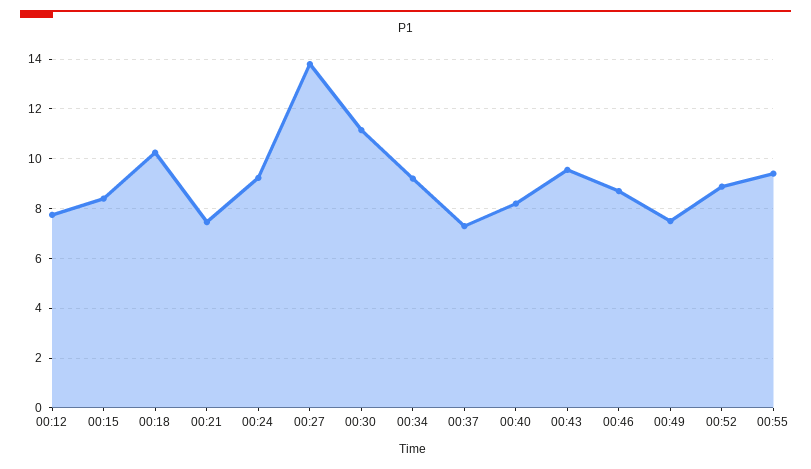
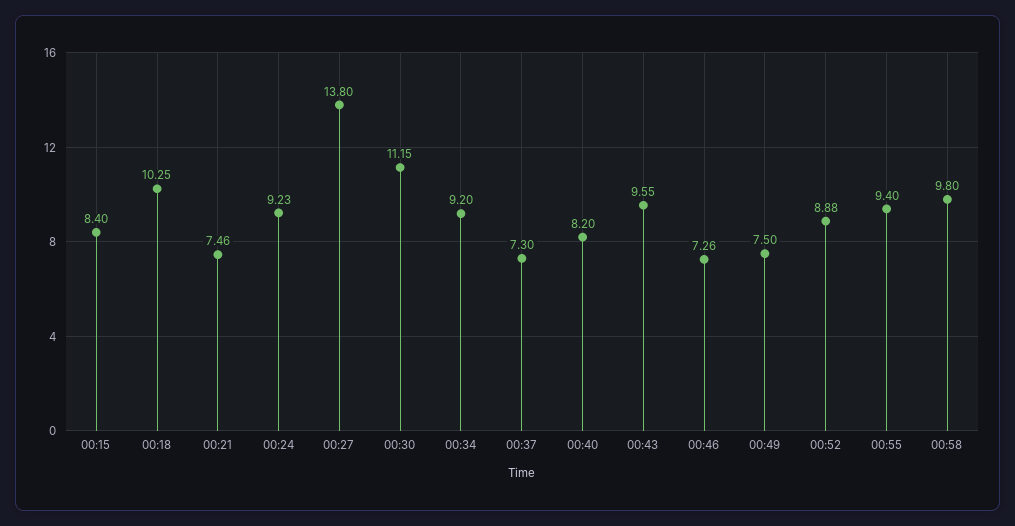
00:12: 7.75 -> none
00:46: 8.75 -> 7.26
00:58: none -> 9.8

